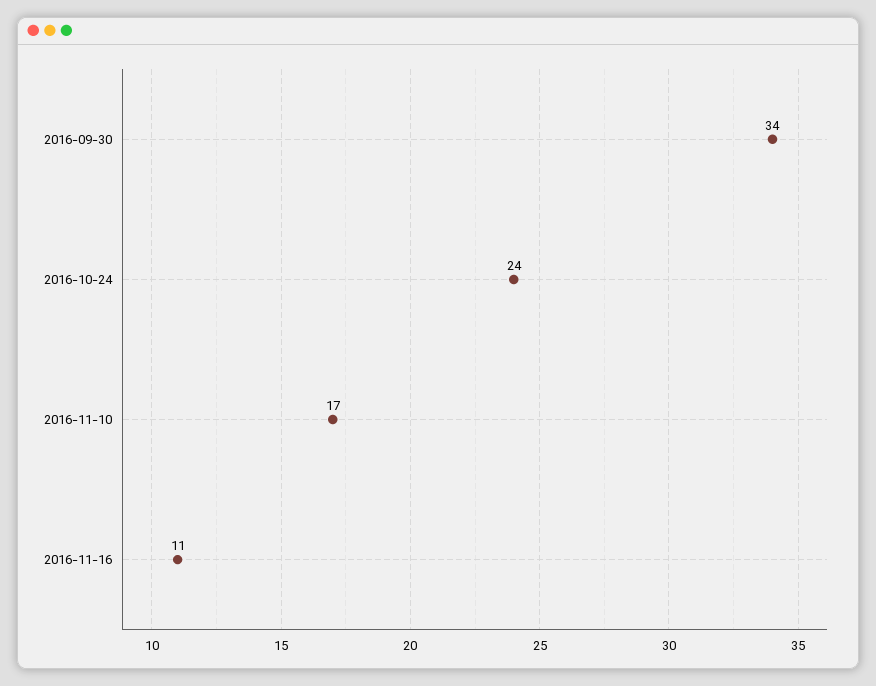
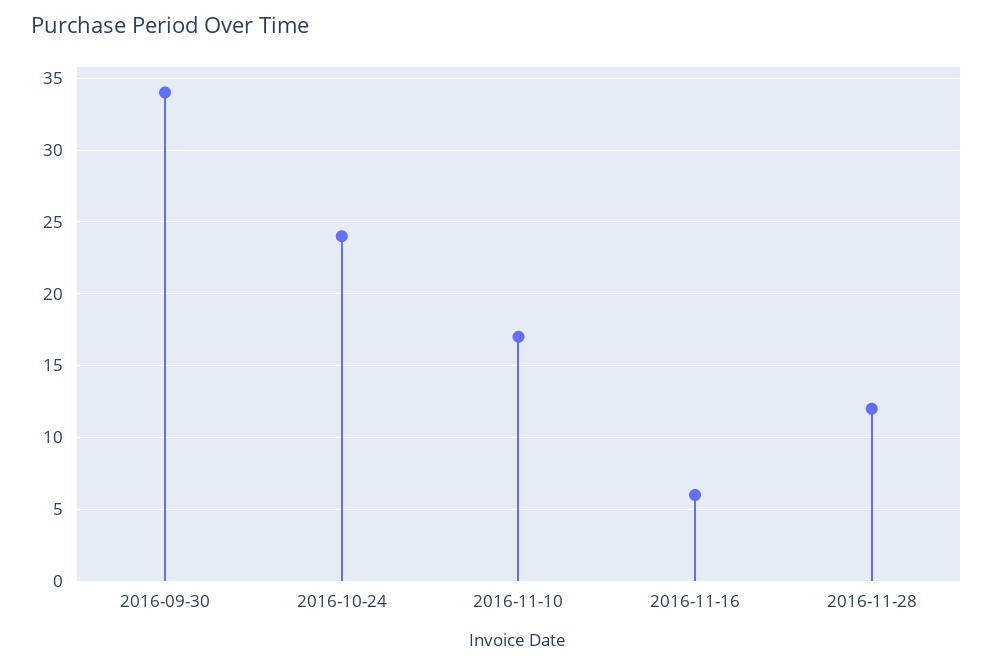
2016-11-16: 11 -> 6
2016-11-28: none -> 12

